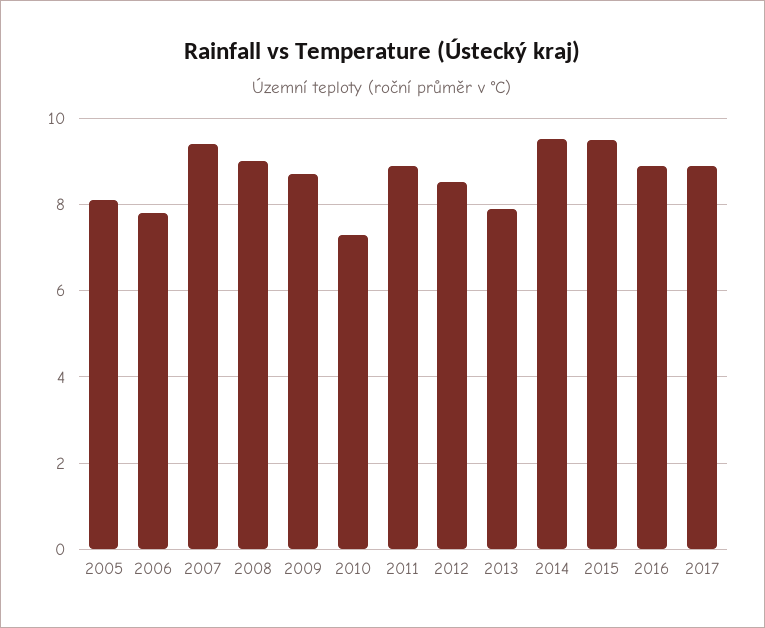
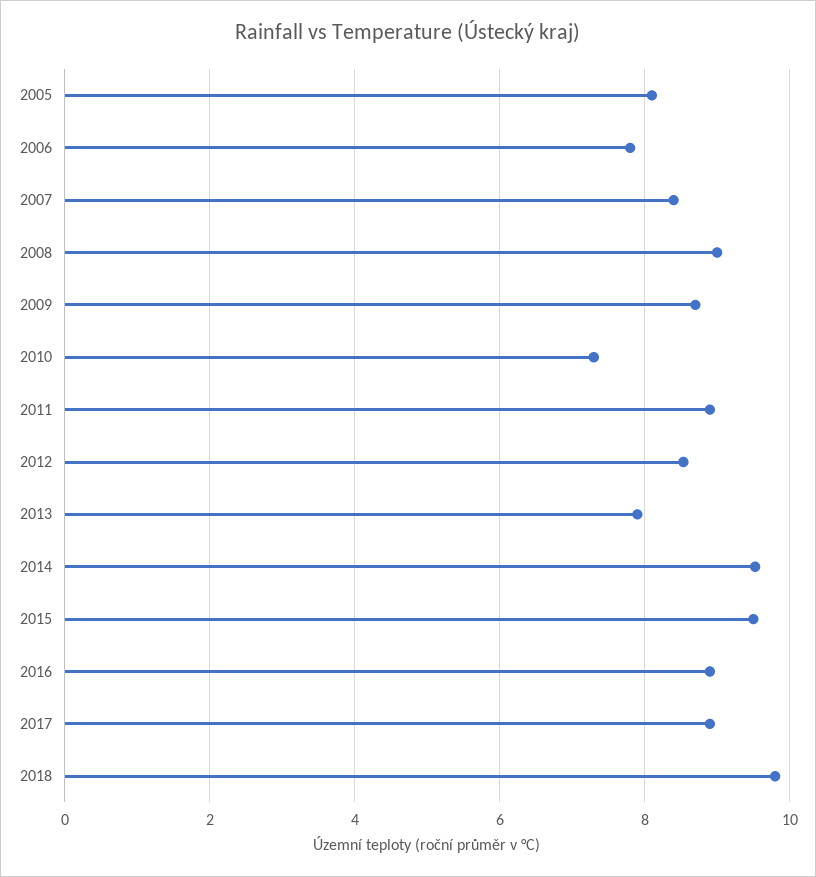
2007: 9.4 -> 8.4
2018: none -> 9.8

